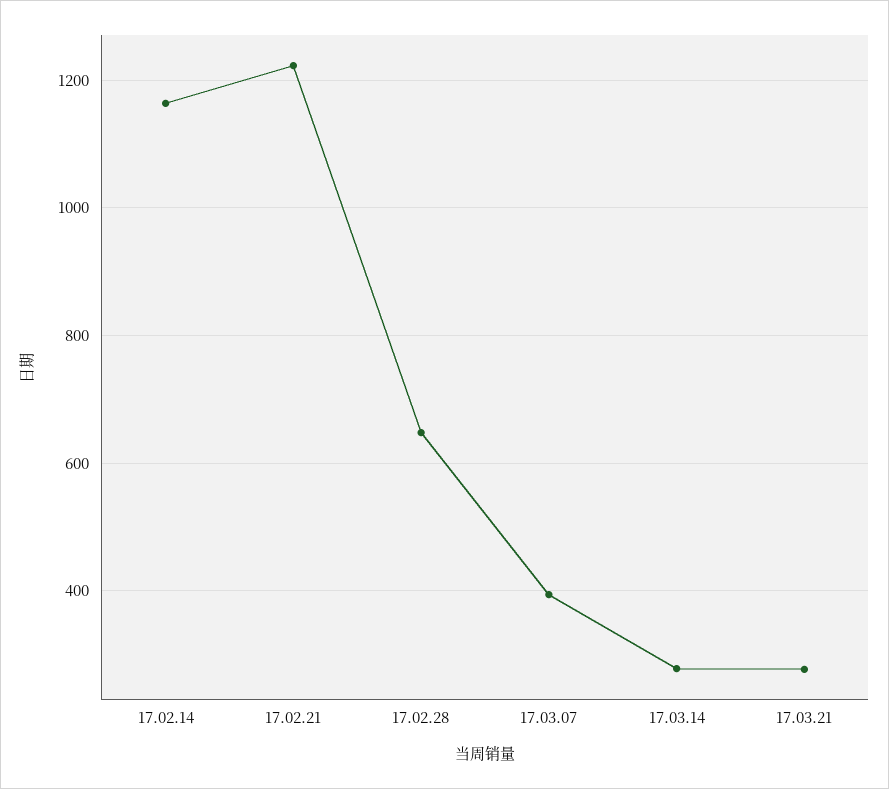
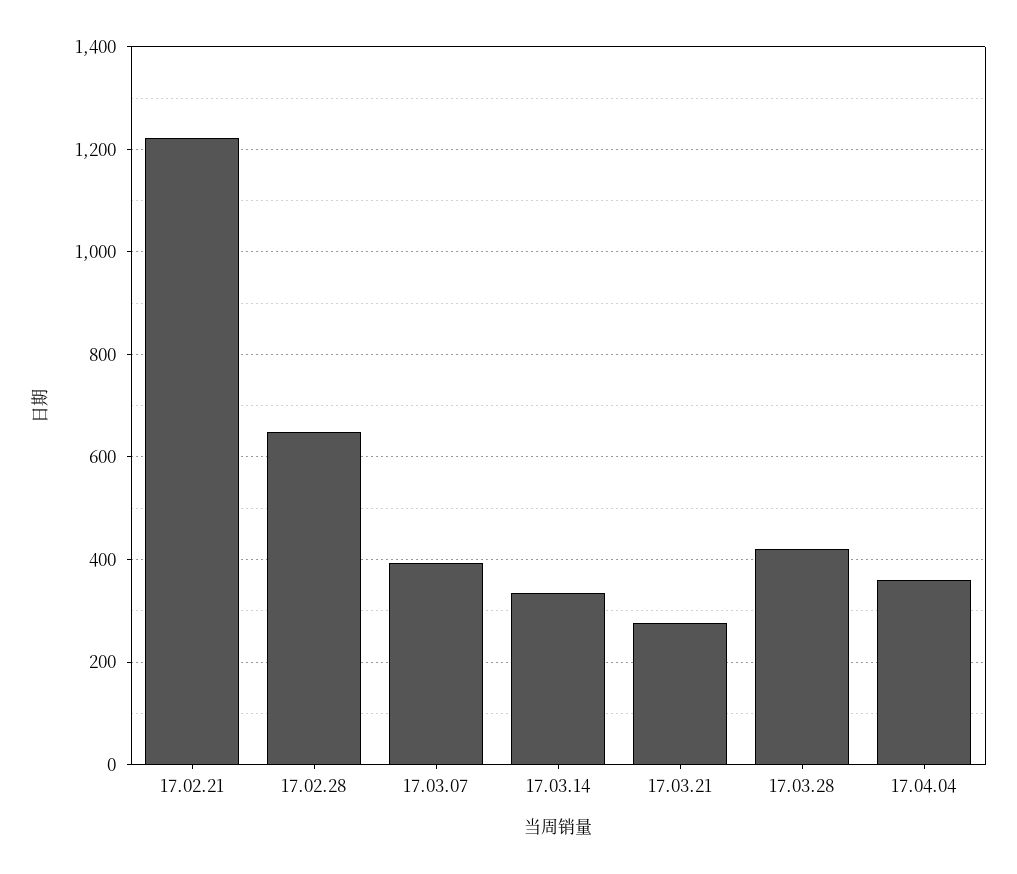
17.02.14: 1160 -> none
17.03.14: 280 -> 340
17.03.28: none -> 420
17.04.04: none -> 360

